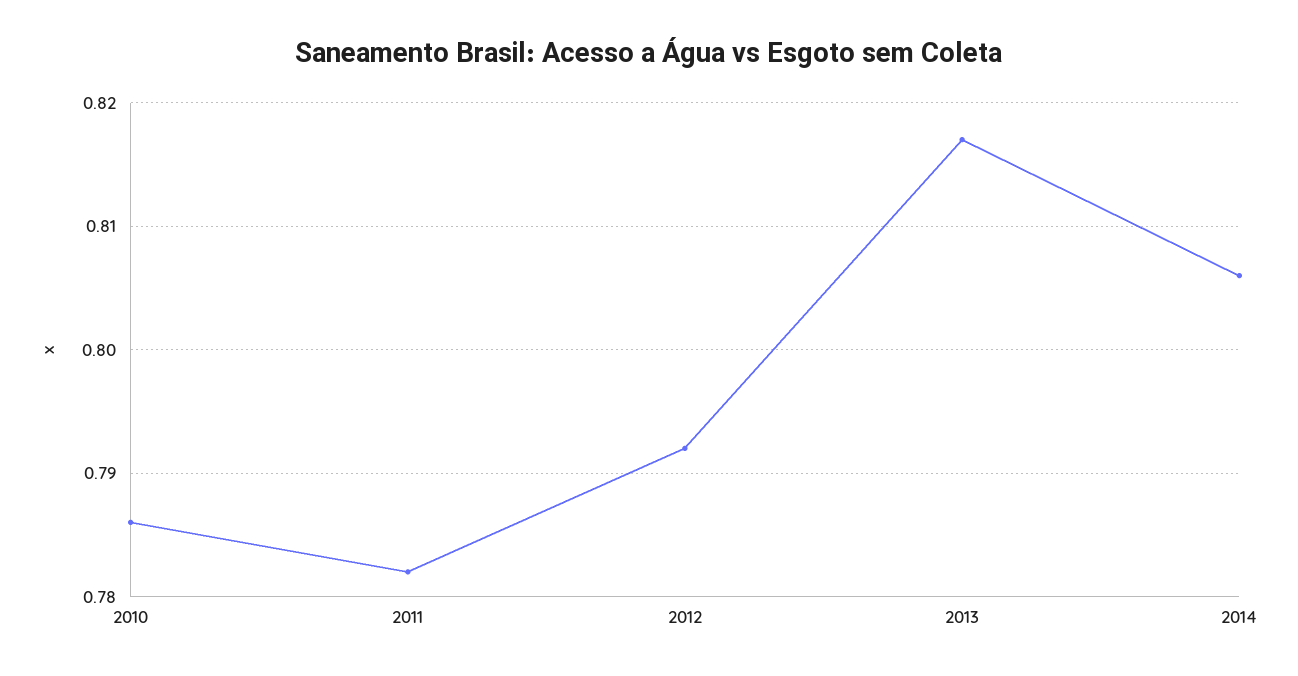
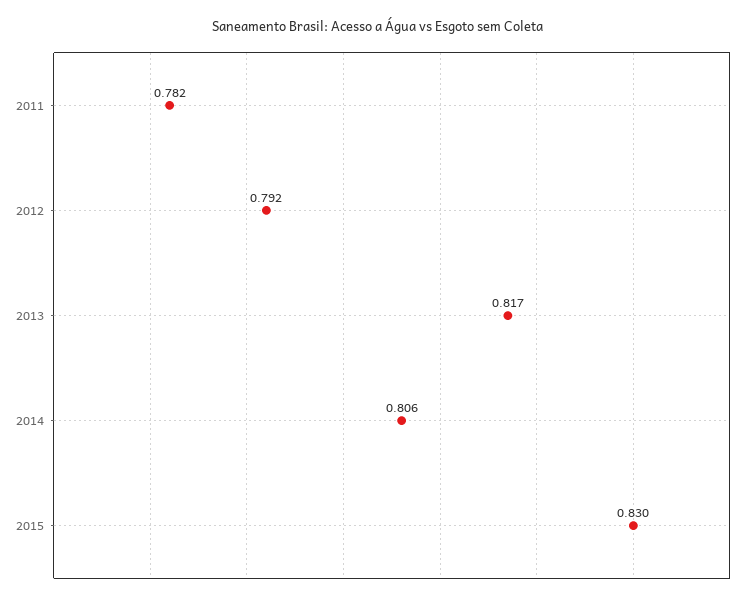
2010: 0.786 -> none
2015: none -> 0.83

